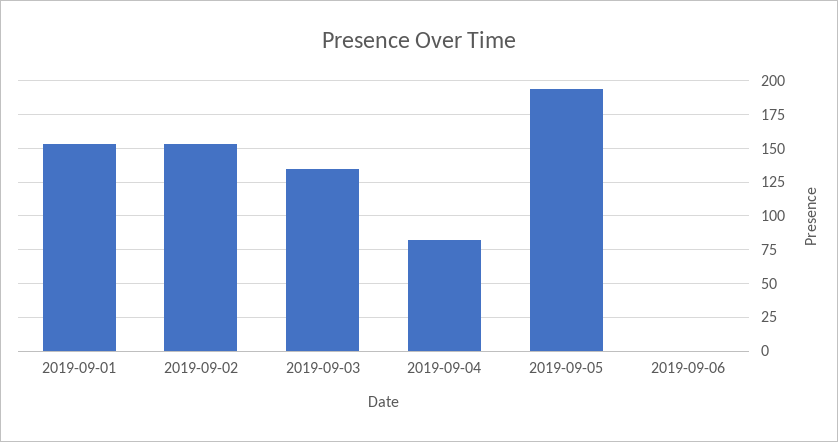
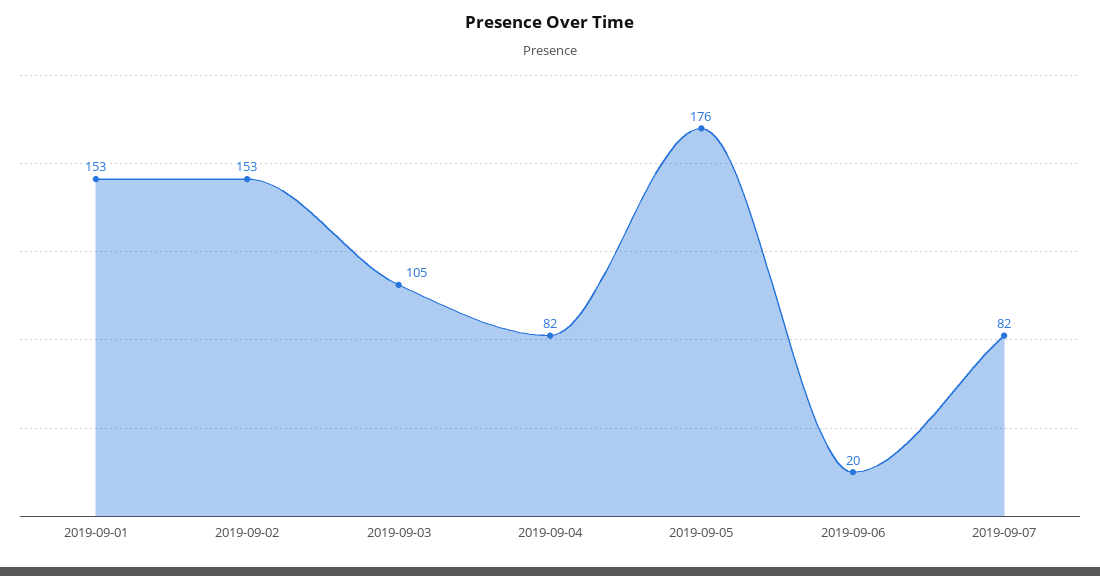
2019-09-03: 135 -> 105
2019-09-05: 195 -> 176
2019-09-06: 0 -> 20
2019-09-07: none -> 82

